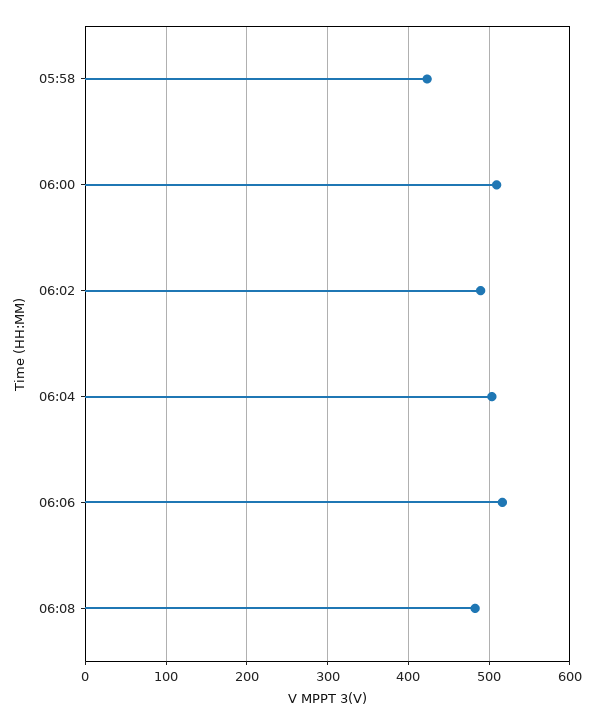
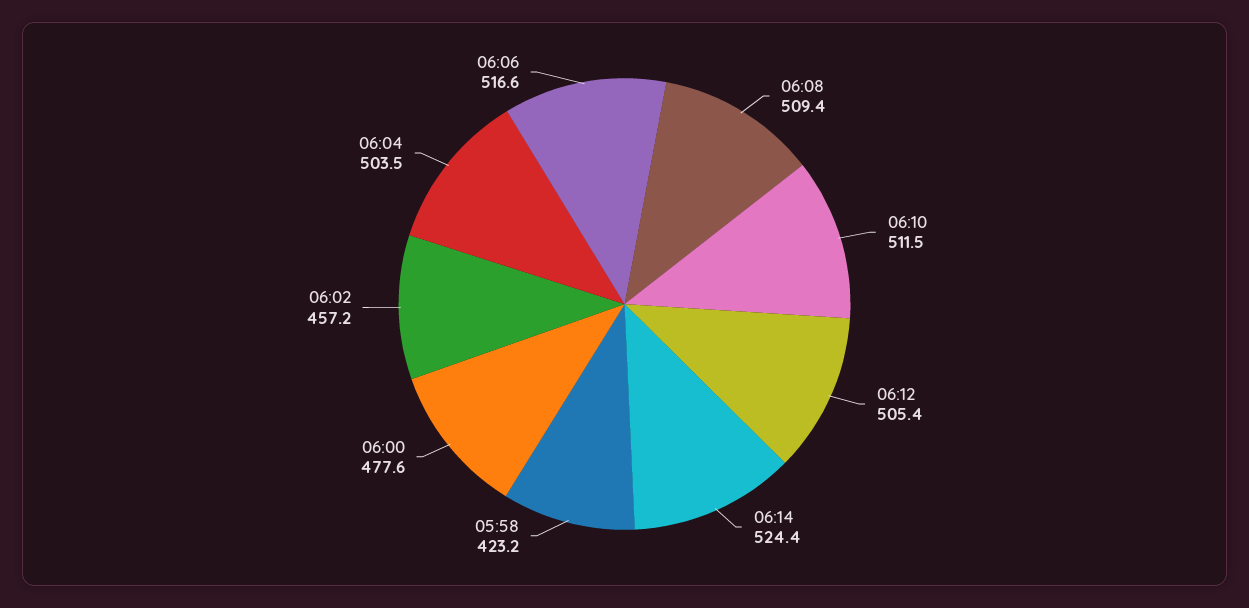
06:00: 510 -> 477.6
06:02: 490 -> 457.2
06:08: 480 -> 509.4
06:10: none -> 511.5
06:12: none -> 505.4
06:14: none -> 524.4

